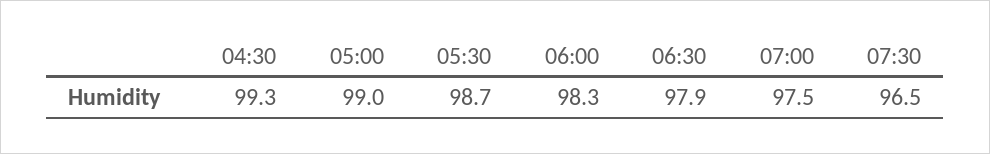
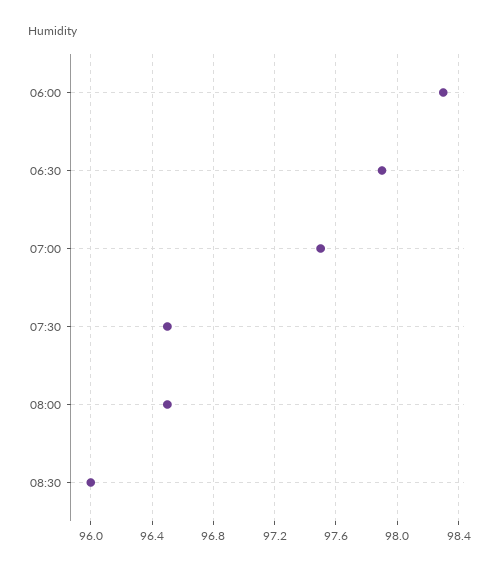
04:30: 99.3 -> none
05:00: 99 -> none
05:30: 98.7 -> none
08:00: none -> 96.5
08:30: none -> 96

